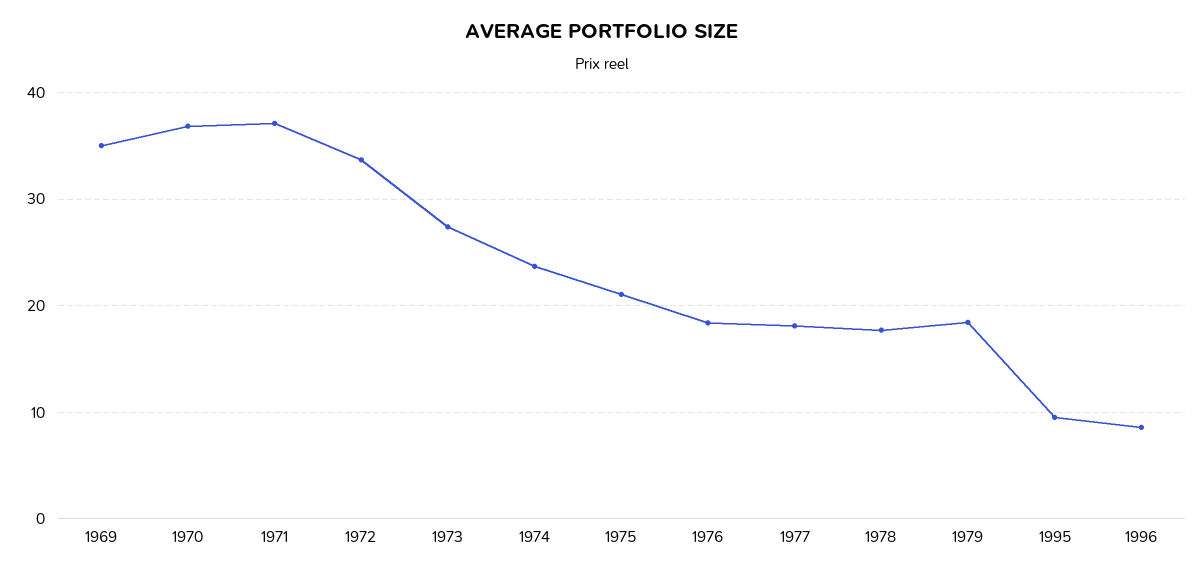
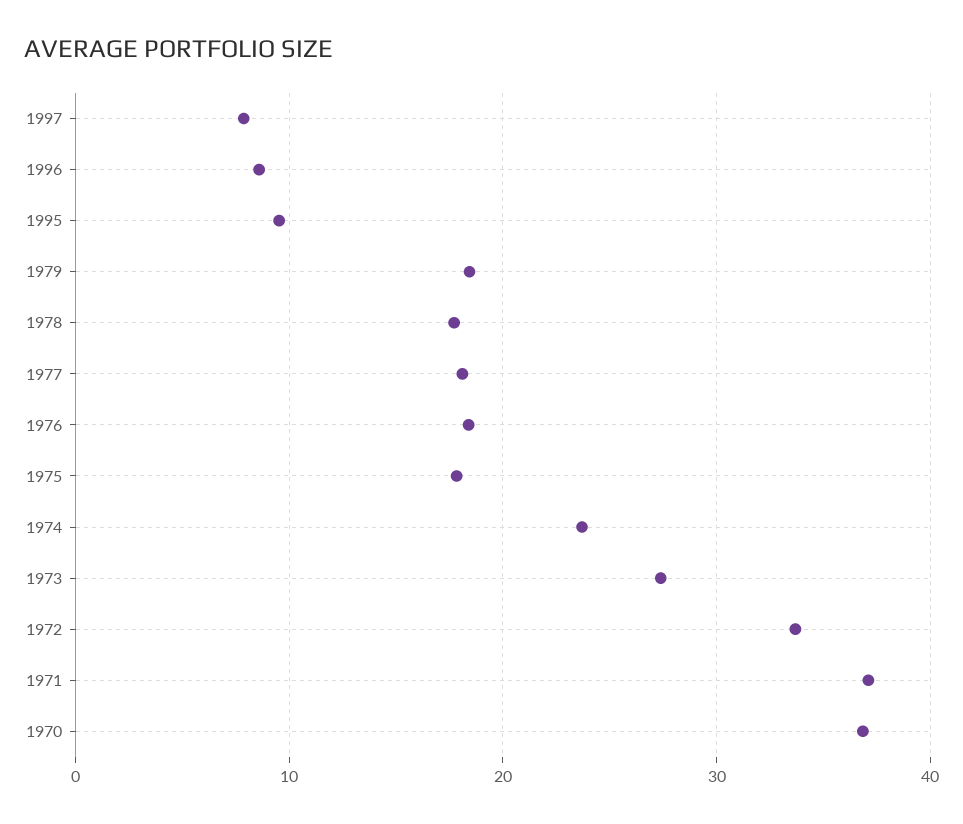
1969: 35 -> none
1975: 21 -> 18
1997: none -> 8

